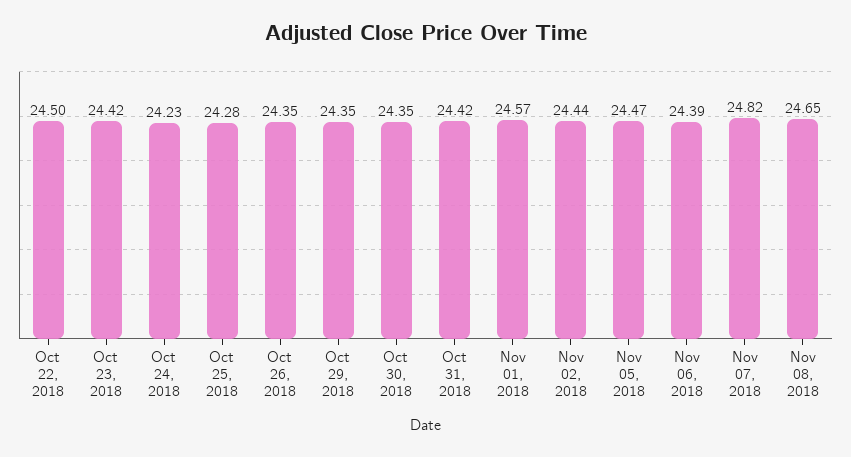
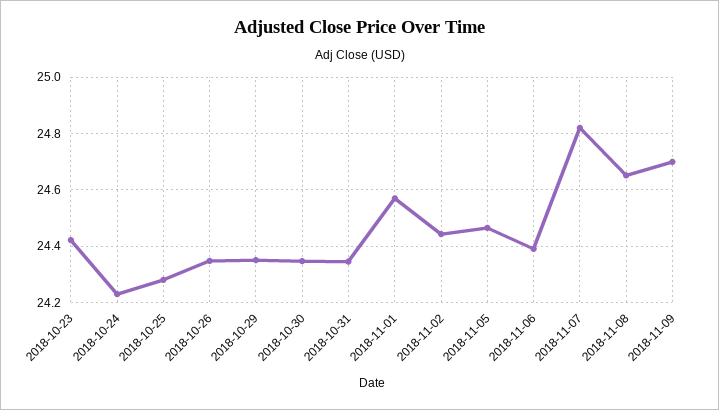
Oct 22, 2018: 24.5 -> none
Oct 31, 2018: 24.42 -> 24.35
2018-11-09: none -> 24.7

